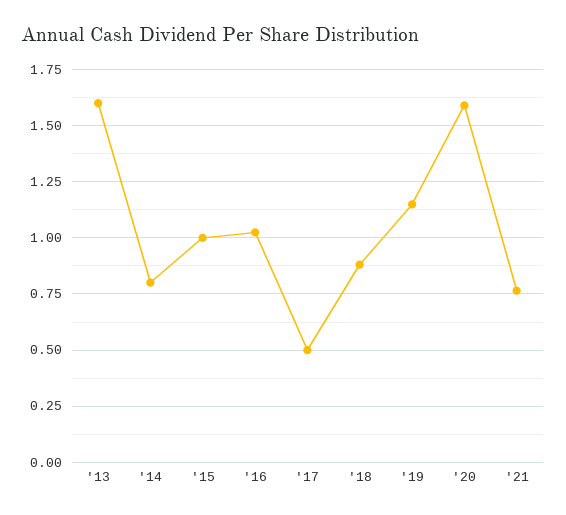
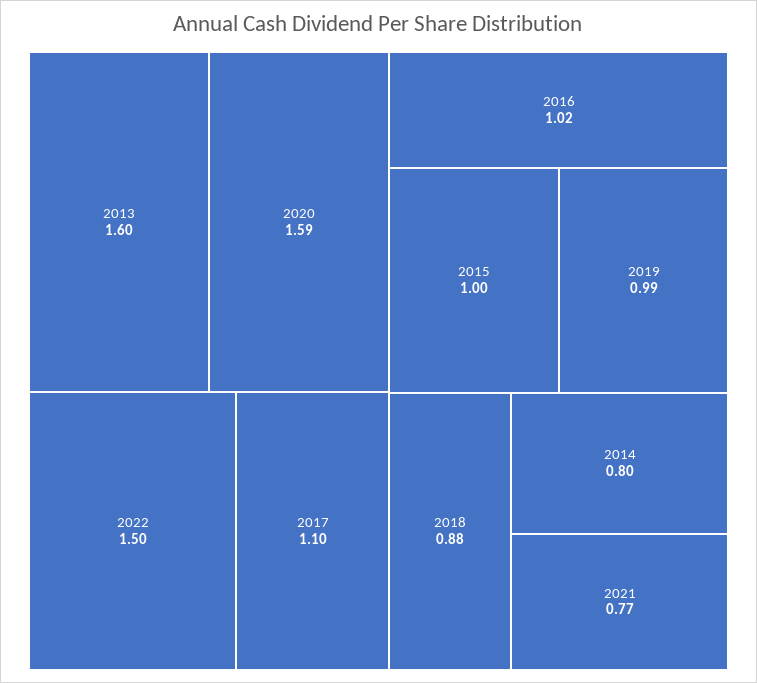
'17: 0.5 -> 1.1
'19: 1.15 -> 0.99
2022: none -> 1.5

